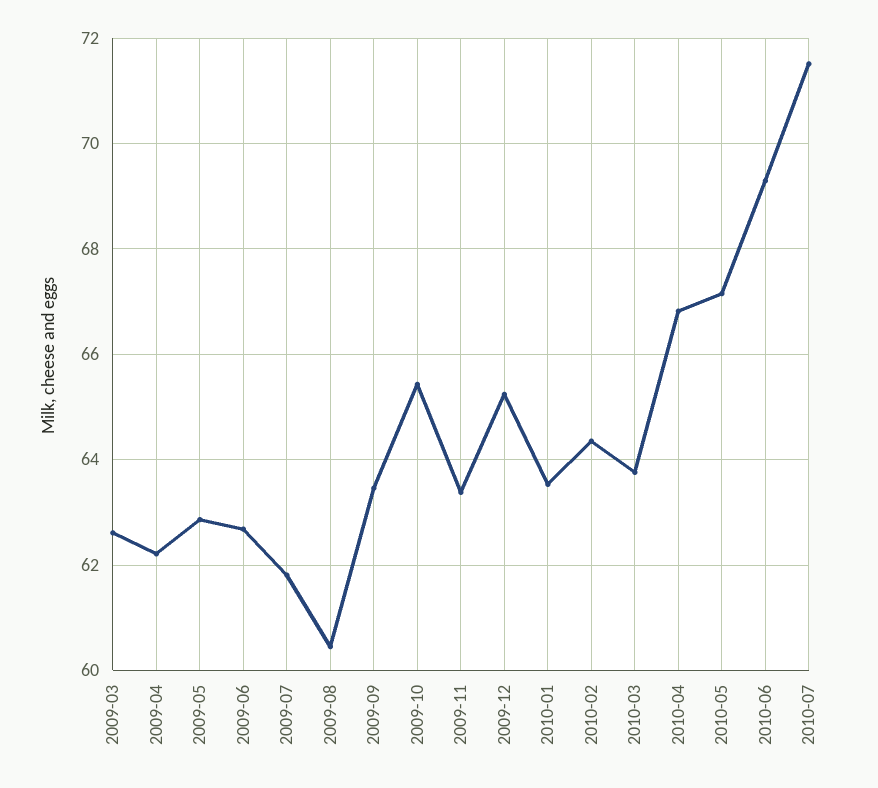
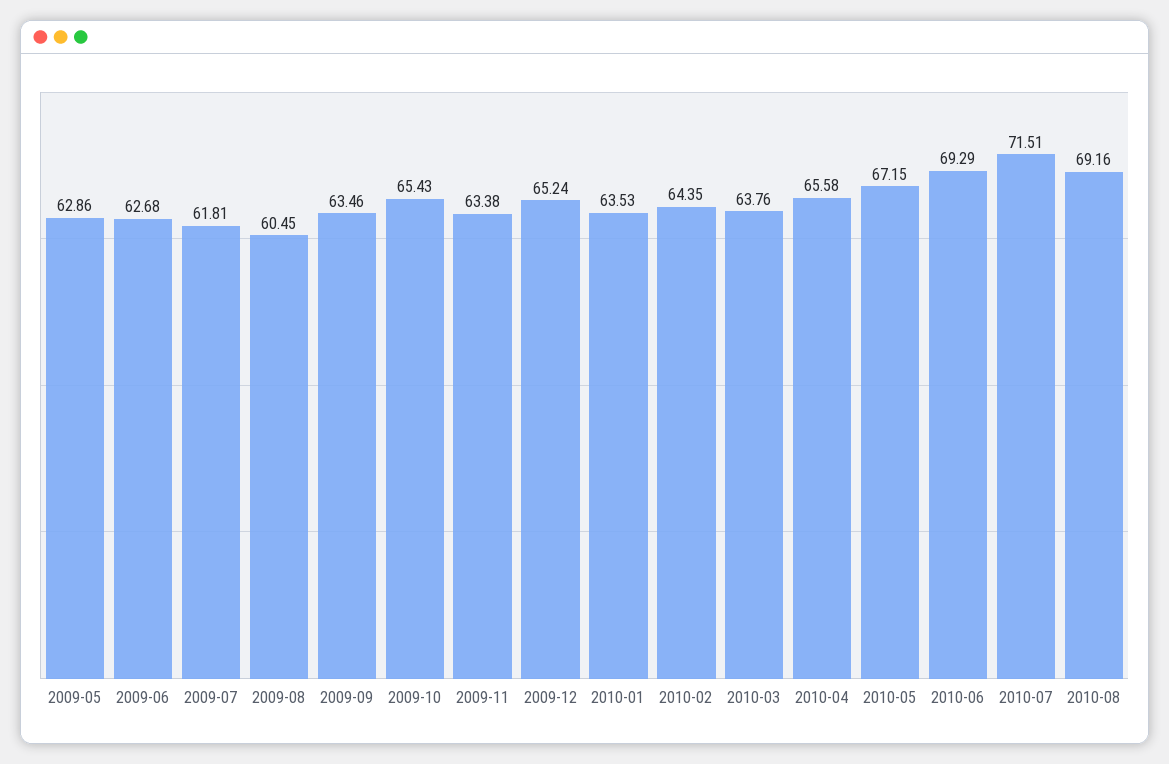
2009-03: 62.6 -> none
2009-04: 62.2 -> none
2010-04: 66.8 -> 65.58
2010-08: none -> 69.16

